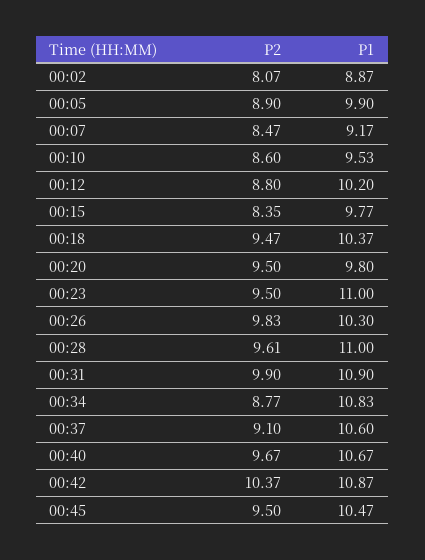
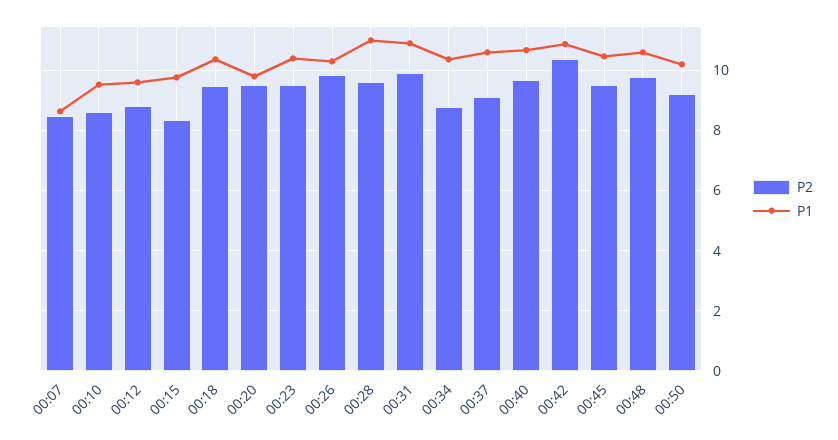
P2, 00:02: 8.07 -> none
P1, 00:02: 8.87 -> none
P2, 00:05: 8.9 -> none
P1, 00:05: 9.9 -> none
P1, 00:07: 9.17 -> 8.6
P1, 00:12: 10.2 -> 9.6
P1, 00:23: 11 -> 10.4
P1, 00:34: 10.83 -> 10.4
P2, 00:48: none -> 9.8
P1, 00:48: none -> 10.6
P2, 00:50: none -> 9.2
P1, 00:50: none -> 10.2

